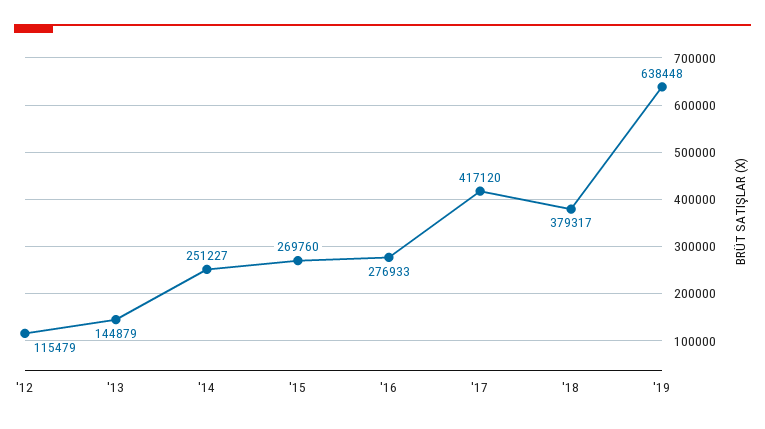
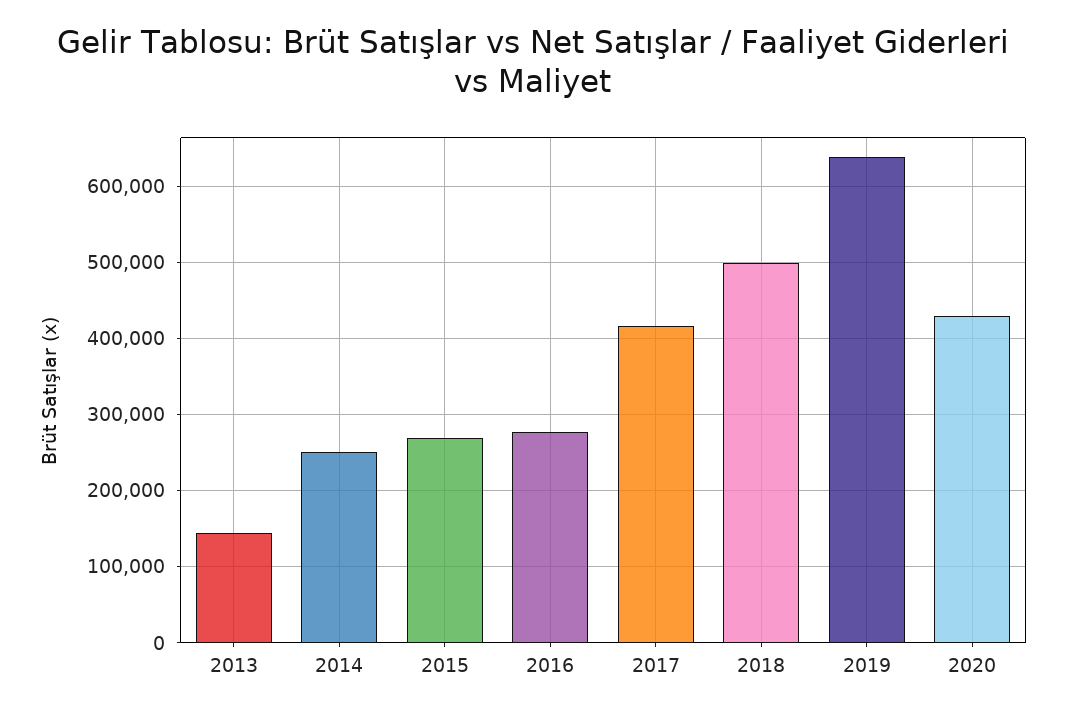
'12: 115479 -> none
'18: 379317 -> 500000
2020: none -> 430000

